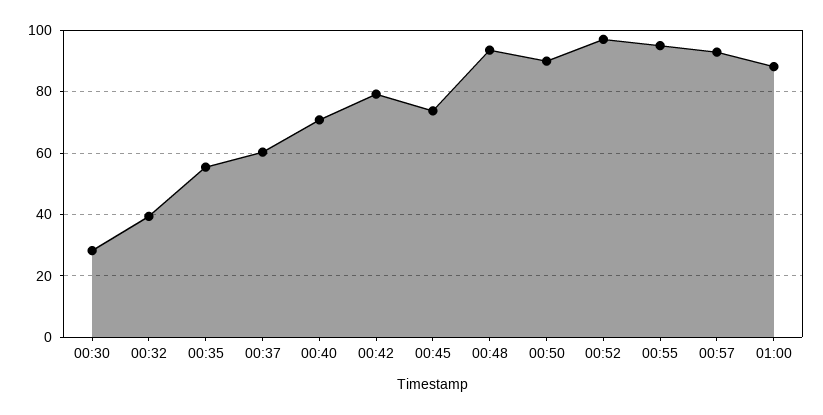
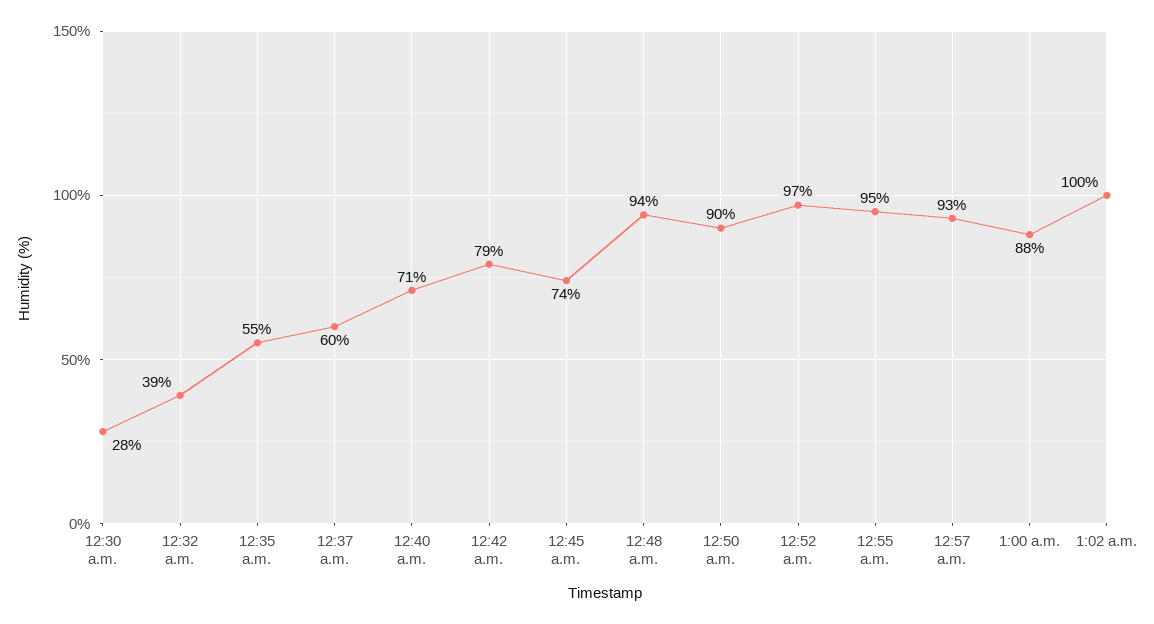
1:02 a.m.: none -> 100

